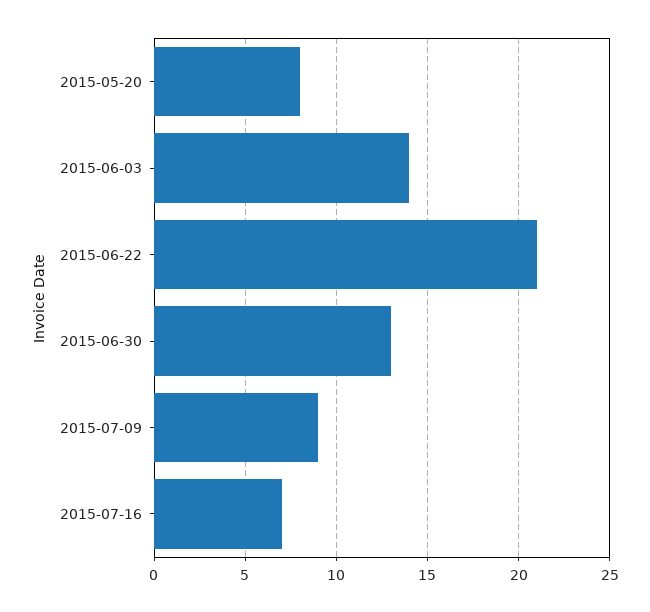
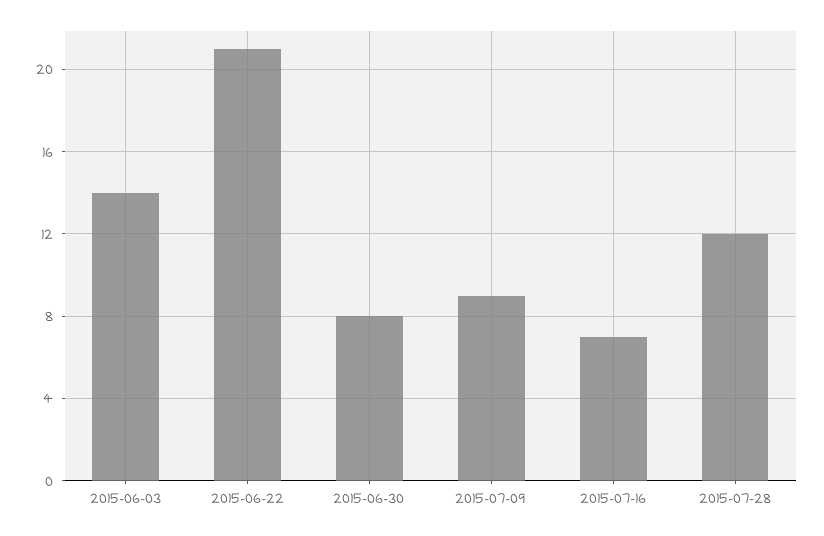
2015-05-20: 8 -> none
2015-06-30: 13 -> 8
2015-07-28: none -> 12

